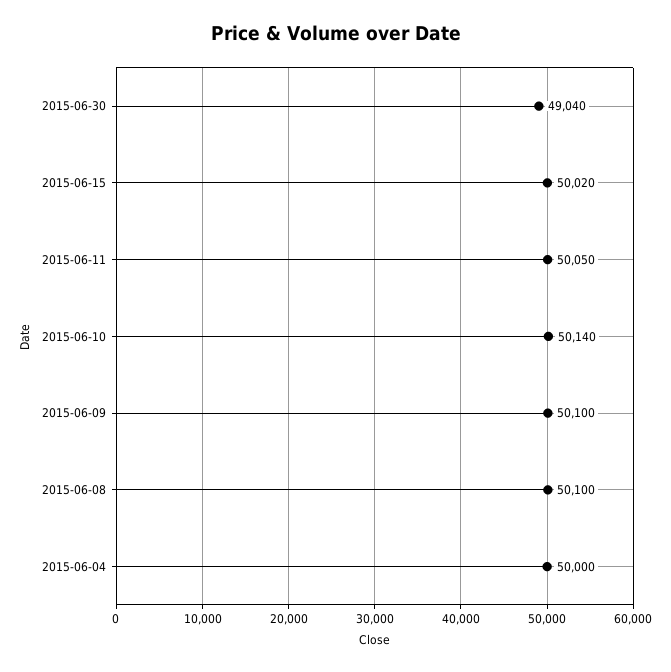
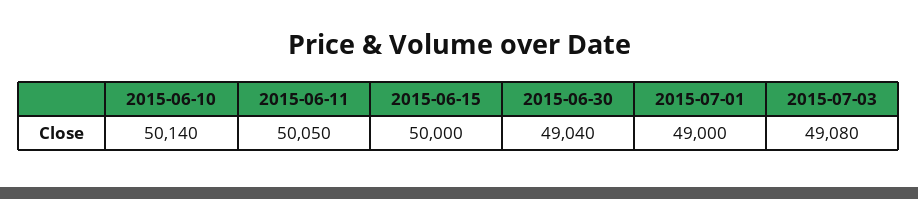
2015-06-15: 50020 -> 50000
2015-06-09: 50100 -> none
2015-06-08: 50100 -> none
2015-06-04: 50000 -> none
2015-07-01: none -> 49000
2015-07-03: none -> 49080

